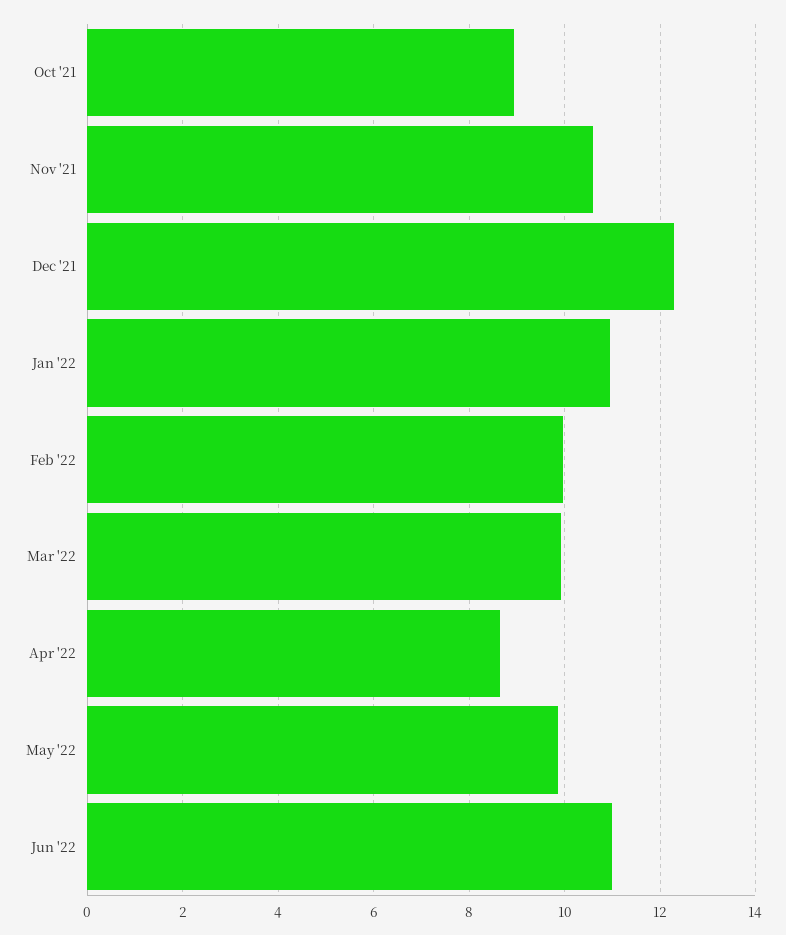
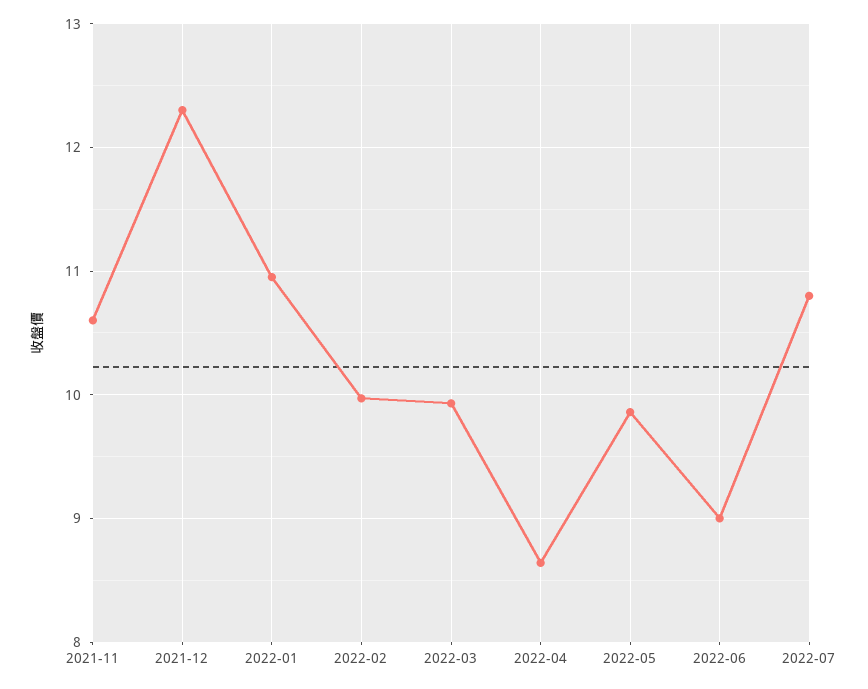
Oct '21: 9 -> none
Jun '22: 11 -> 9
2022-07: none -> 10.8

